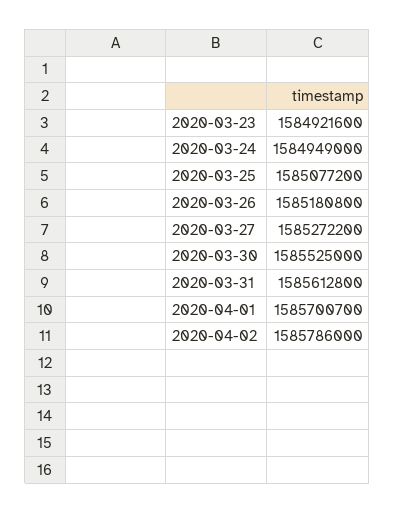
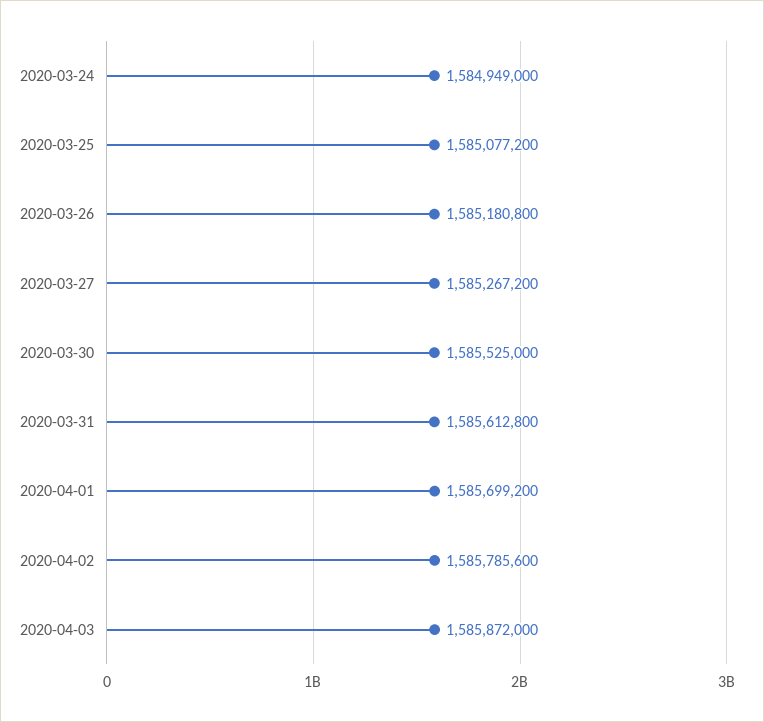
2020-03-23: 1584921600 -> none
2020-03-27: 1585272200 -> 1585267200
2020-04-01: 1585700700 -> 1585699200
2020-04-02: 1585786000 -> 1585785600
2020-04-03: none -> 1585872000

